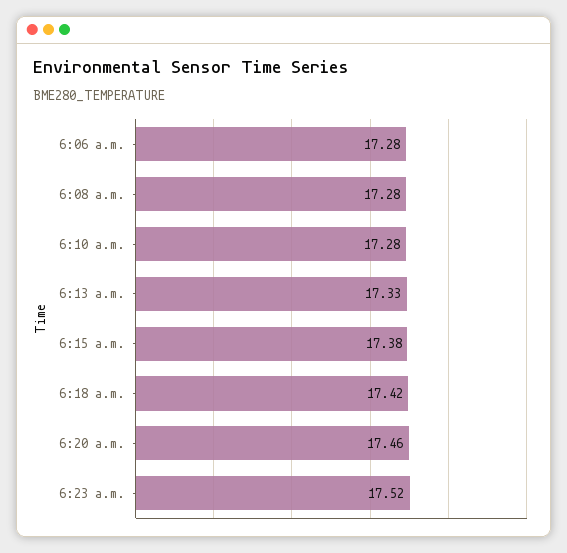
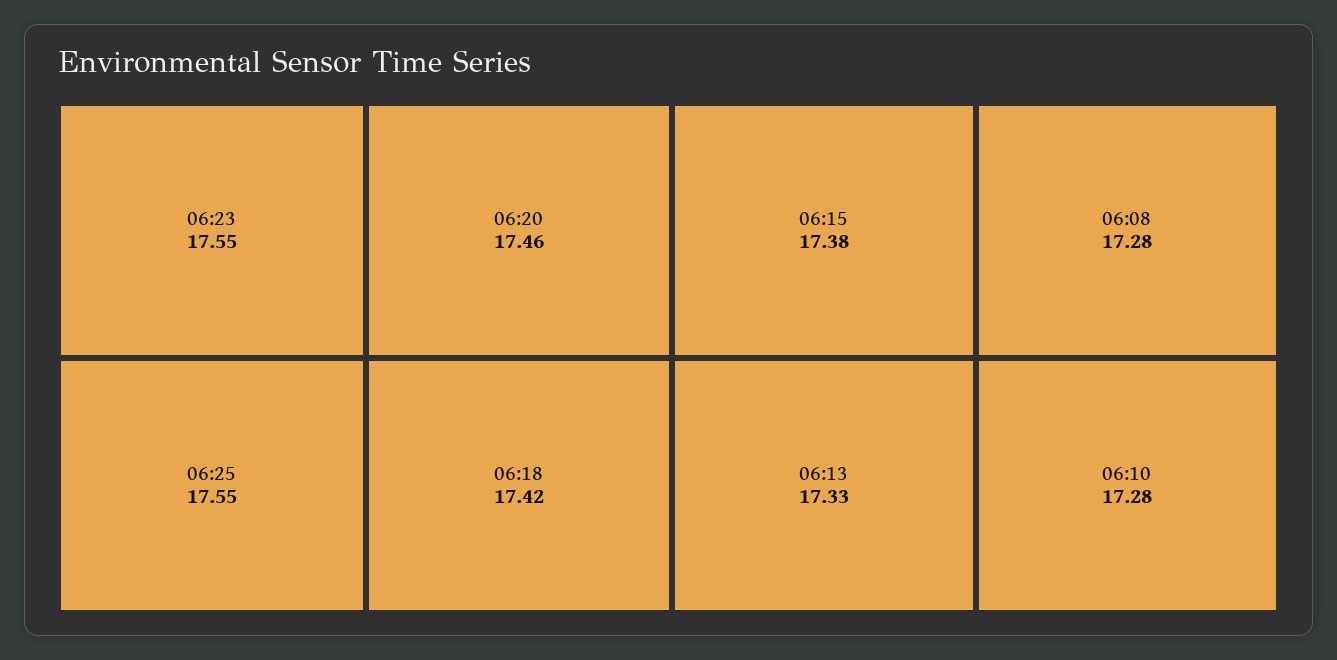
6:06 a.m.: 17.28 -> none
6:23 a.m.: 17.52 -> 17.55
06:25: none -> 17.55

